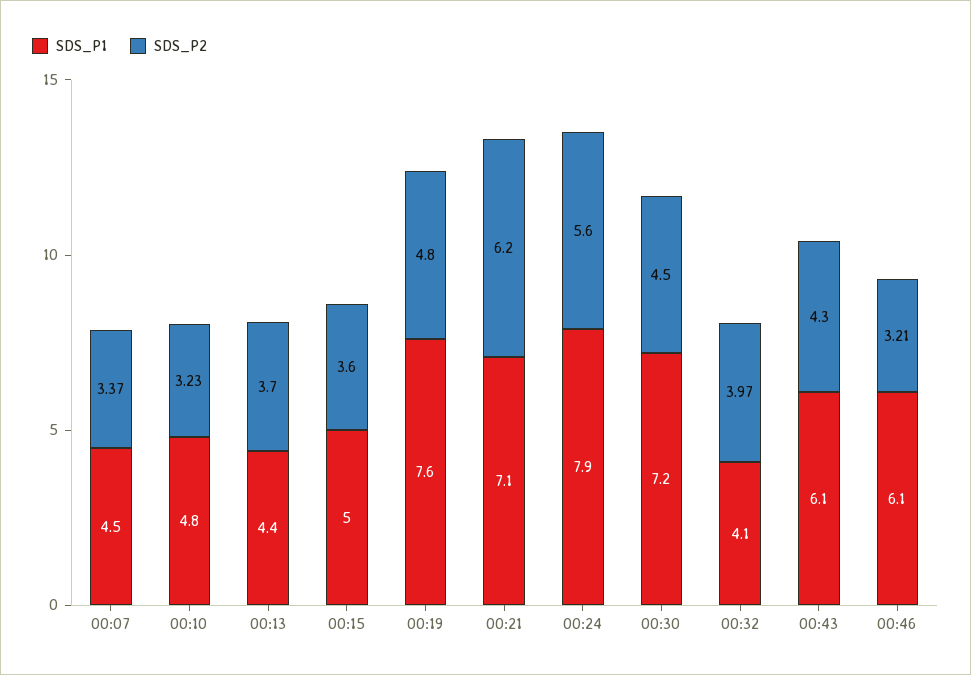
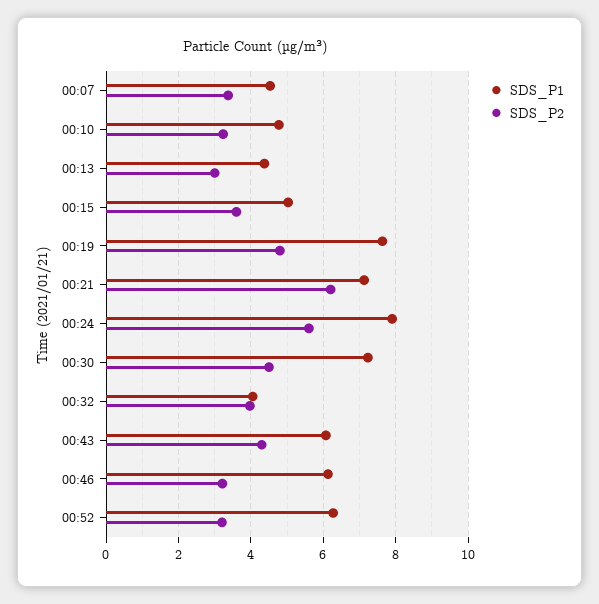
SDS_P2, 00:13: 3.7 -> 3
SDS_P1, 00:52: none -> 6.2
SDS_P2, 00:52: none -> 3.2

